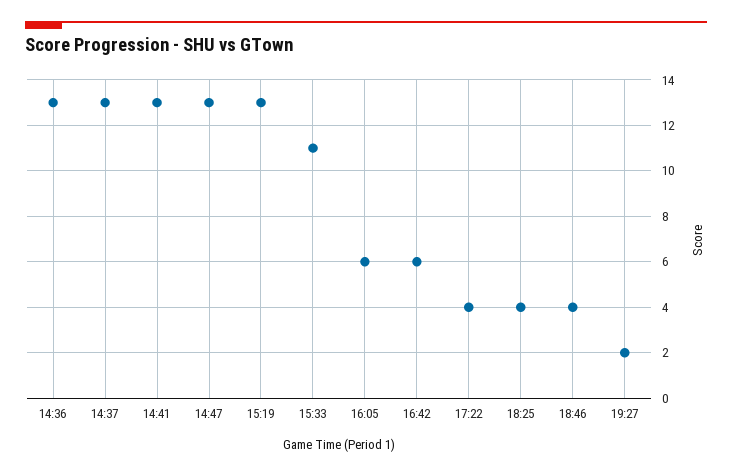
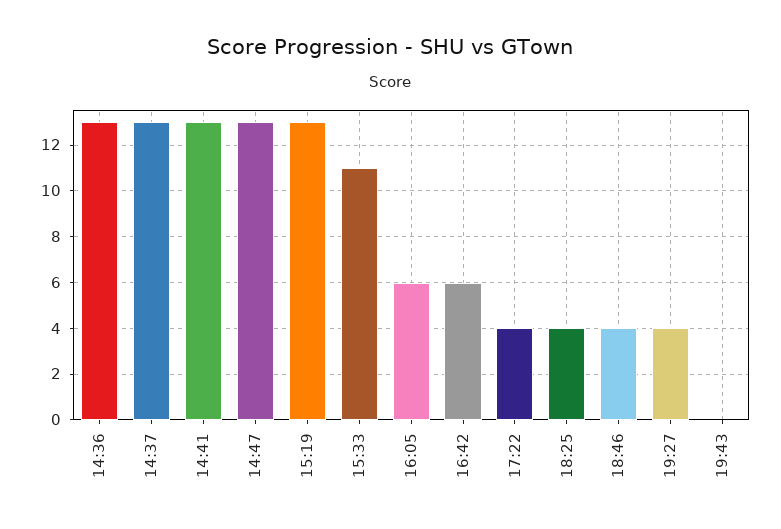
19:27: 2 -> 4
19:43: none -> 0

